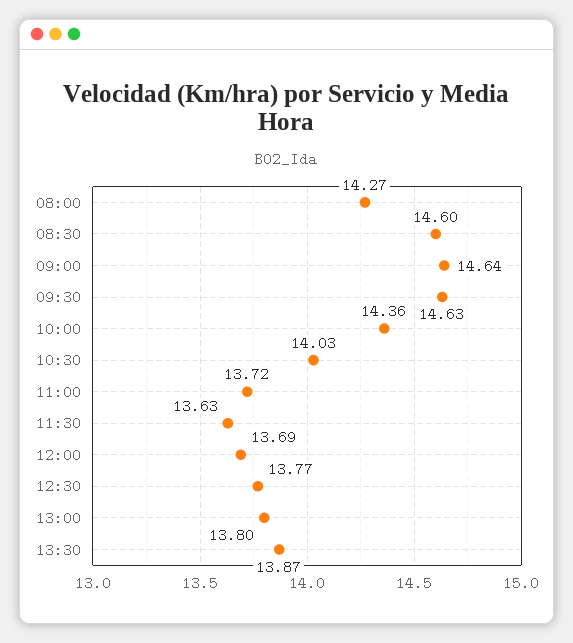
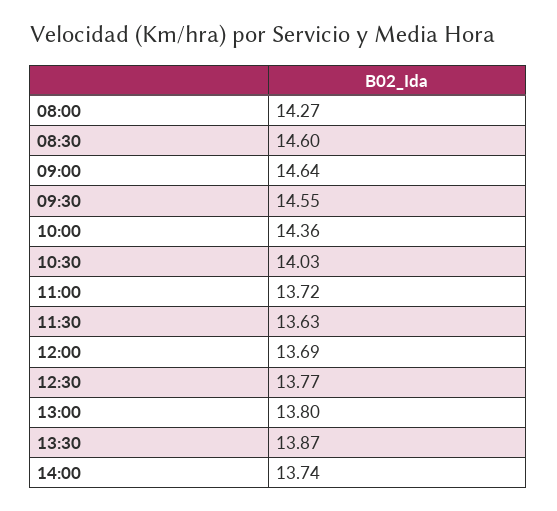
09:30: 14.63 -> 14.55
14:00: none -> 13.74

